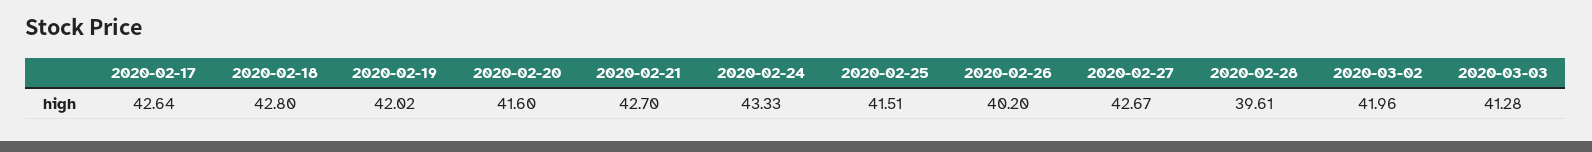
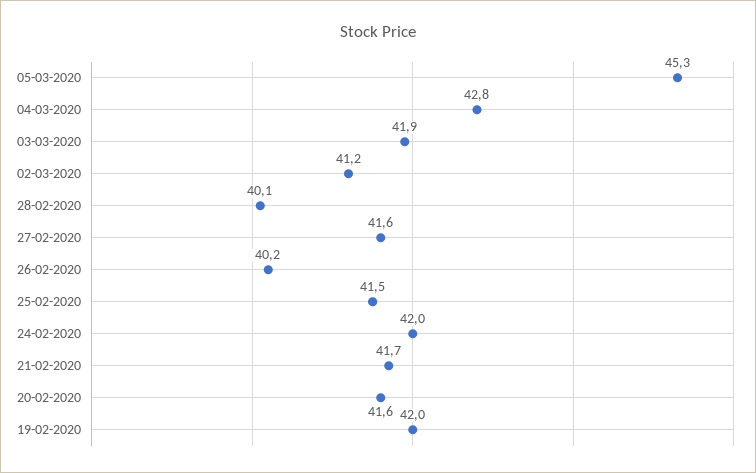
2020-02-17: 42.64 -> none
2020-02-18: 42.8 -> none
2020-02-21: 42.7 -> 41.7
2020-02-24: 43.33 -> 42
2020-02-27: 42.67 -> 41.6
2020-02-28: 39.61 -> 40.1
2020-03-02: 41.96 -> 41.2
2020-03-03: 41.28 -> 41.9
05-03-2020: none -> 45.3
04-03-2020: none -> 42.8

